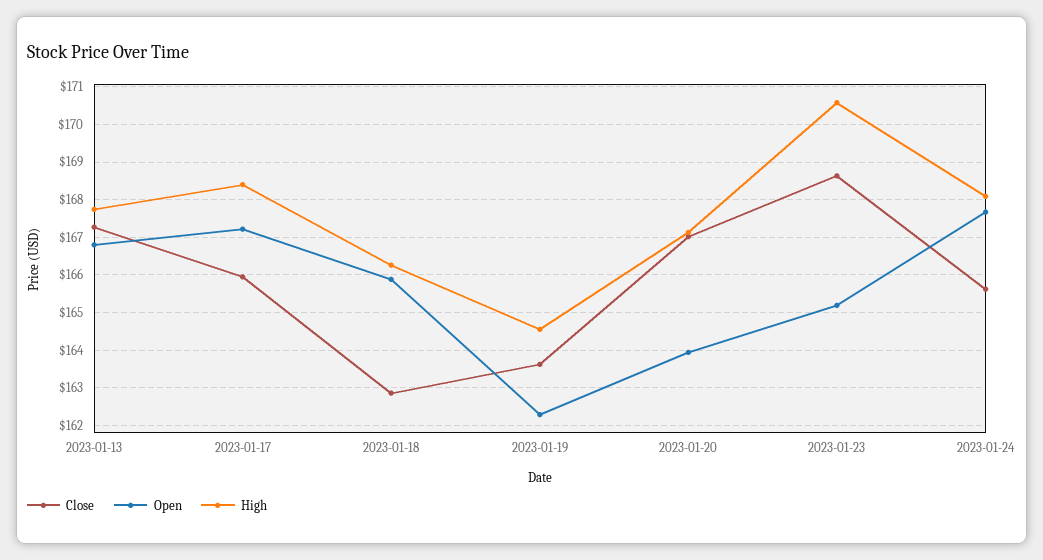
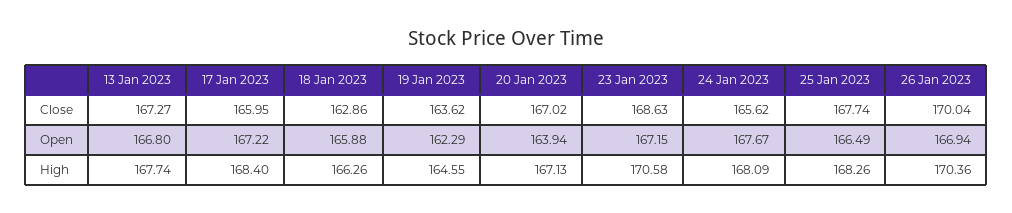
Open, 2023-01-23: 165.2 -> 167.15
Close, 25 Jan 2023: none -> 167.74
Close, 26 Jan 2023: none -> 170.04
Open, 25 Jan 2023: none -> 166.49
Open, 26 Jan 2023: none -> 166.94
High, 25 Jan 2023: none -> 168.26
High, 26 Jan 2023: none -> 170.36

